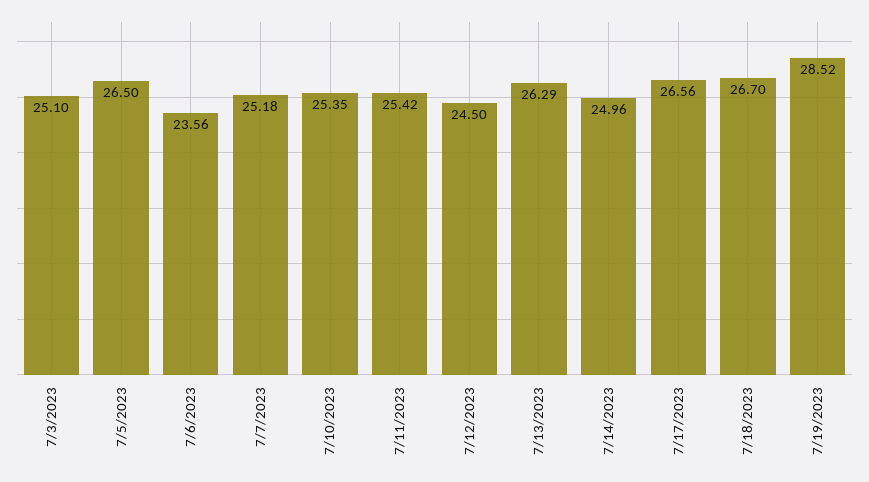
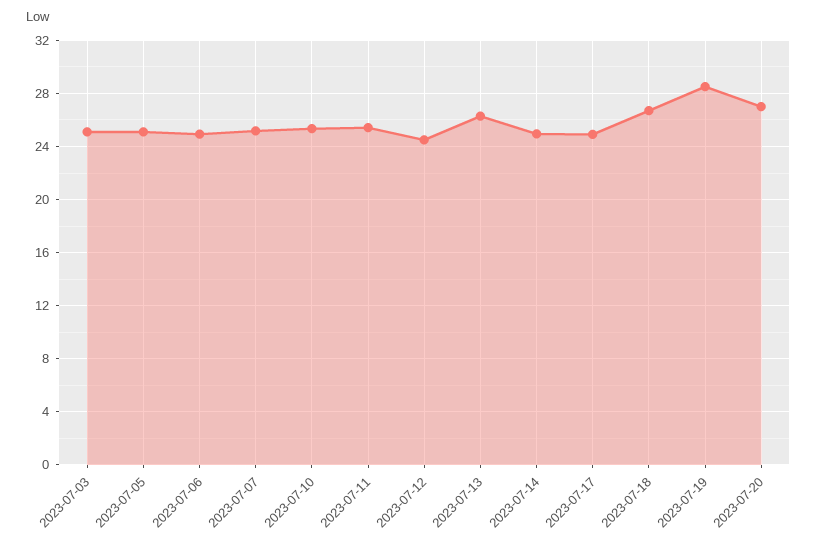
7/5/2023: 26.5 -> 25
7/6/2023: 23.56 -> 25
7/17/2023: 26.56 -> 25
2023-07-20: none -> 27

